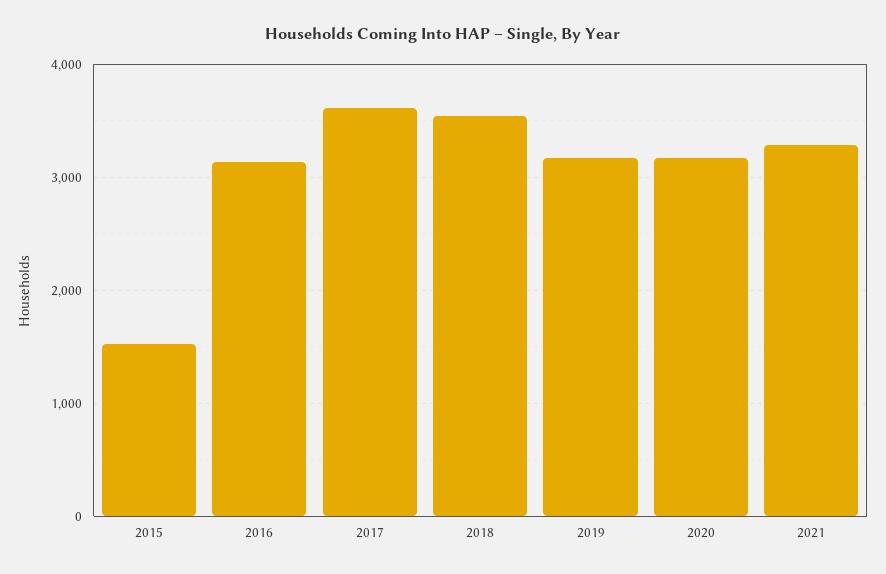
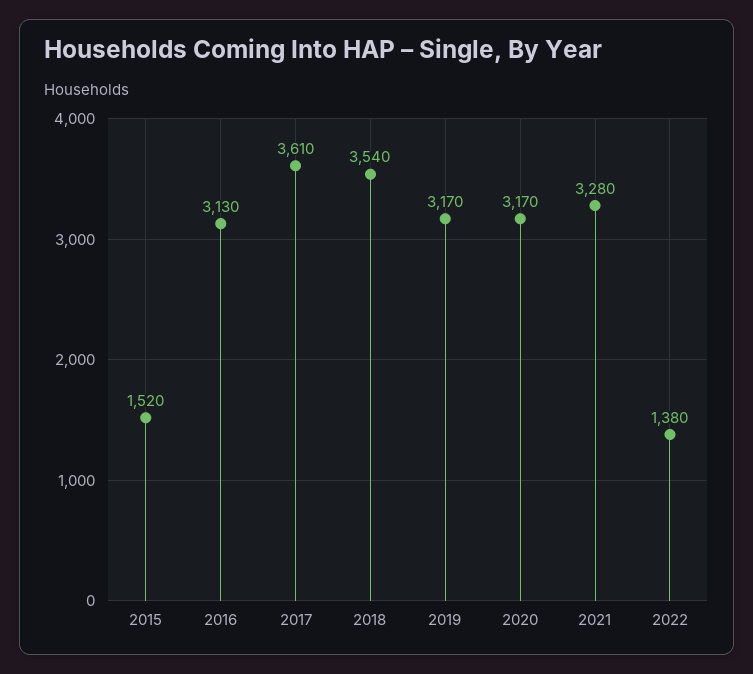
2022: none -> 1380

